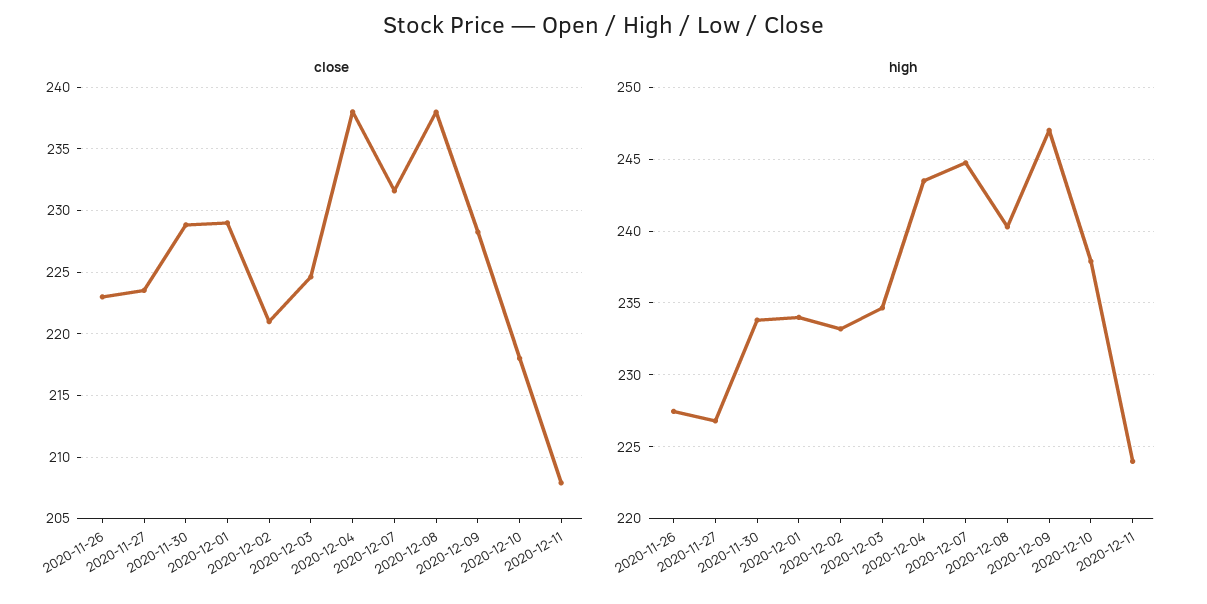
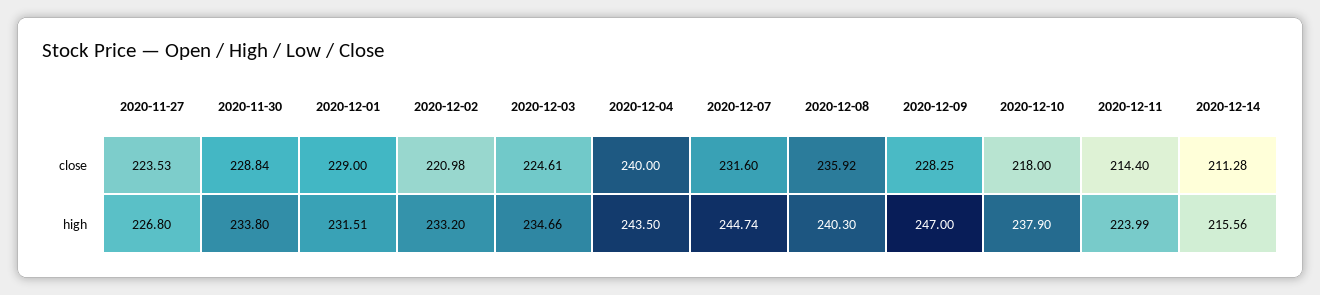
close, 2020-11-26: 223 -> none
close, 2020-12-04: 238 -> 240
close, 2020-12-08: 238 -> 235.92
close, 2020-12-11: 208 -> 214.4
high, 2020-11-26: 227.5 -> none
high, 2020-12-01: 234 -> 231.51
close, 2020-12-14: none -> 211.28
high, 2020-12-14: none -> 215.56

